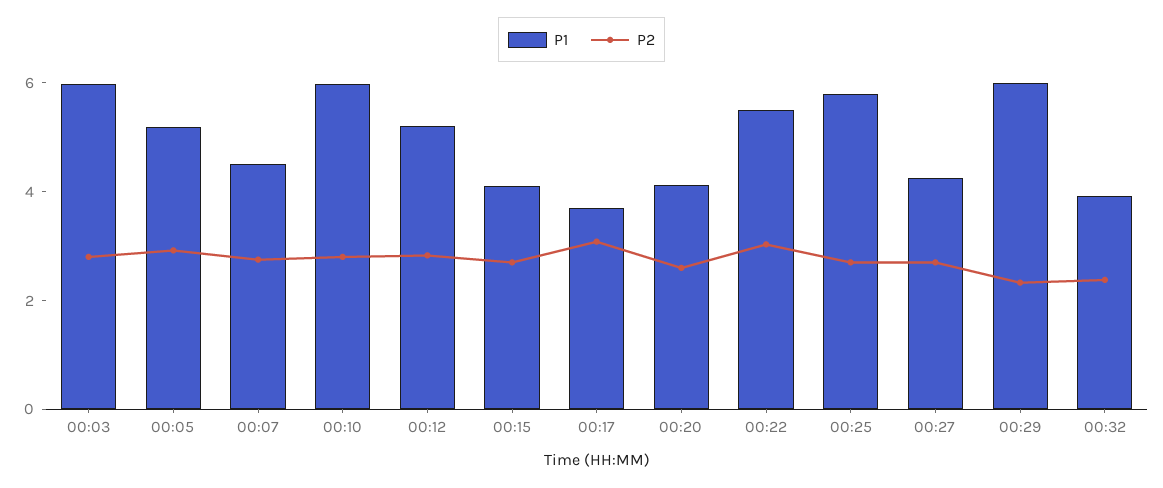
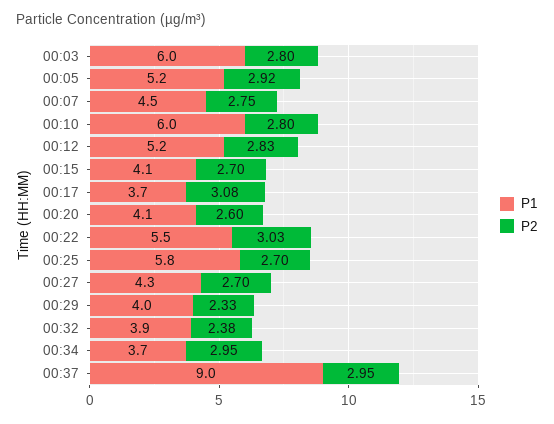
P1, 00:29: 6 -> 4
P1, 00:34: none -> 3.7
P2, 00:34: none -> 2.95
P1, 00:37: none -> 9
P2, 00:37: none -> 2.95

